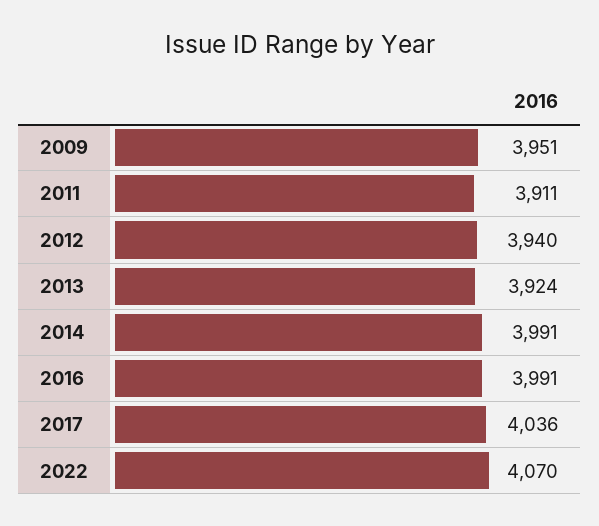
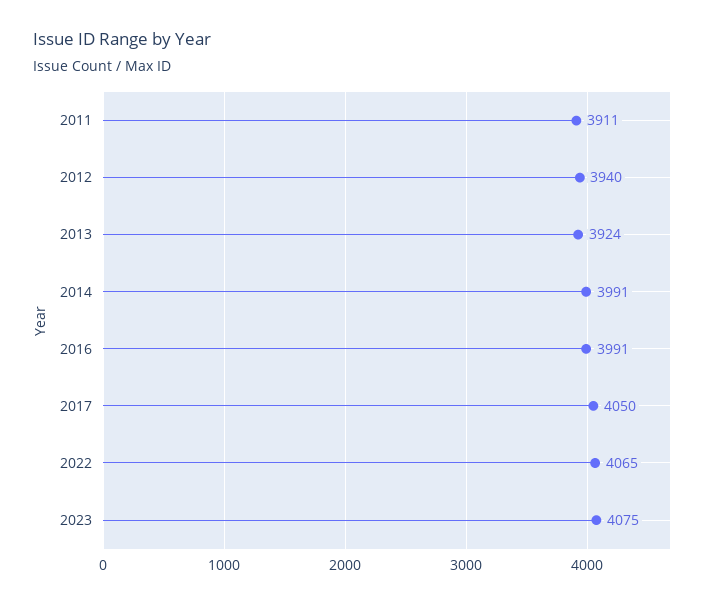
2009: 3951 -> none
2017: 4036 -> 4050
2022: 4070 -> 4065
2023: none -> 4075

